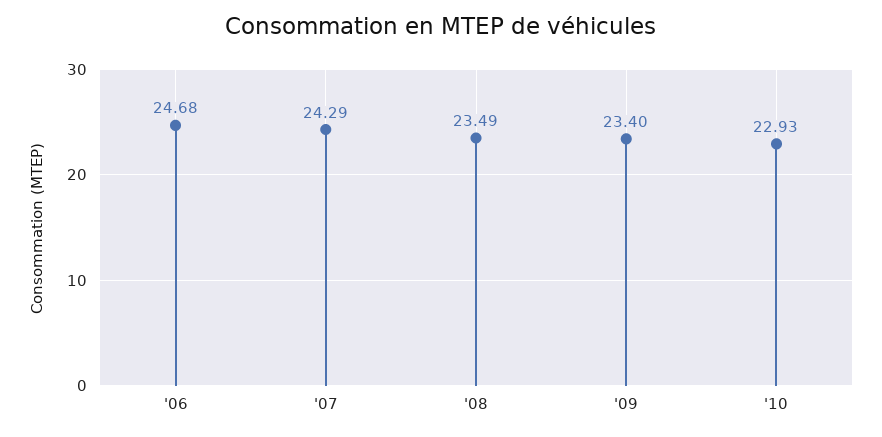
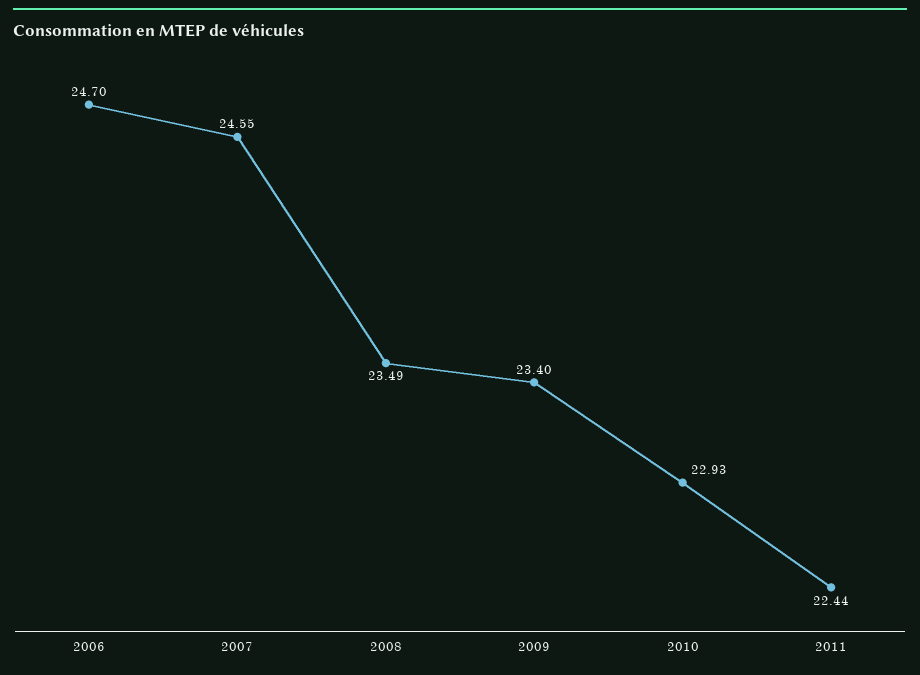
'06: 24.68 -> 24.7
'07: 24.29 -> 24.55
2011: none -> 22.44

